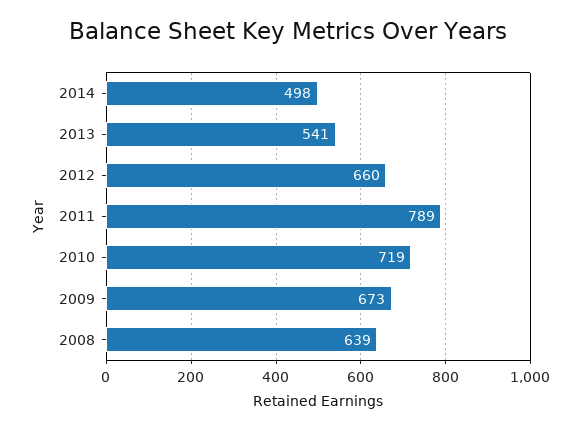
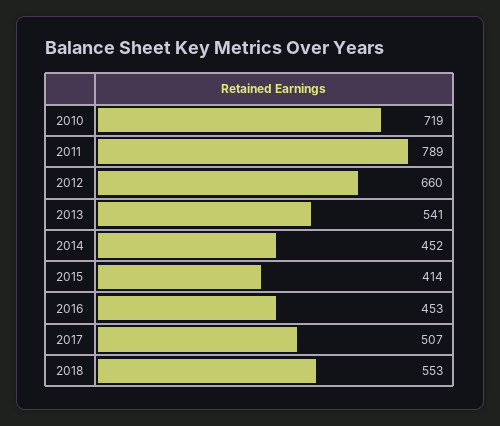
2014: 498 -> 452
2009: 673 -> none
2008: 639 -> none
2015: none -> 414
2016: none -> 453
2017: none -> 507
2018: none -> 553

